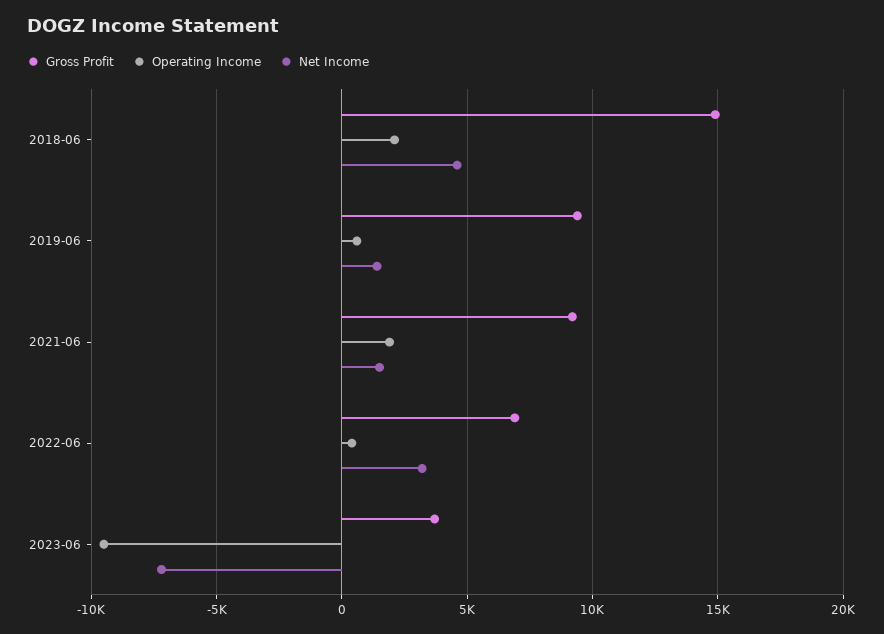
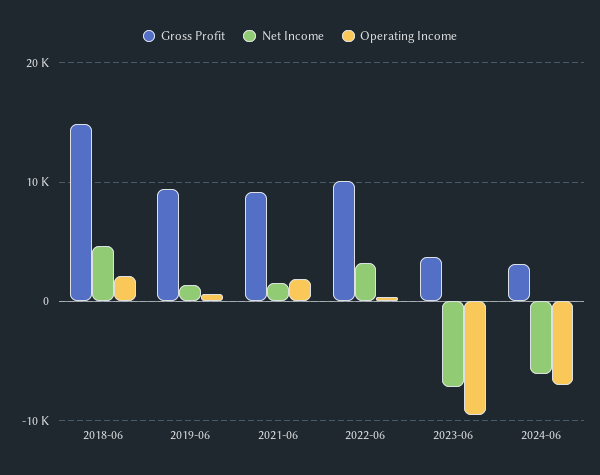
Gross Profit, 2022-06: 7000 -> 10000
Gross Profit, 2024-06: none -> 3000
Net Income, 2024-06: none -> -6000
Operating Income, 2024-06: none -> -7000

